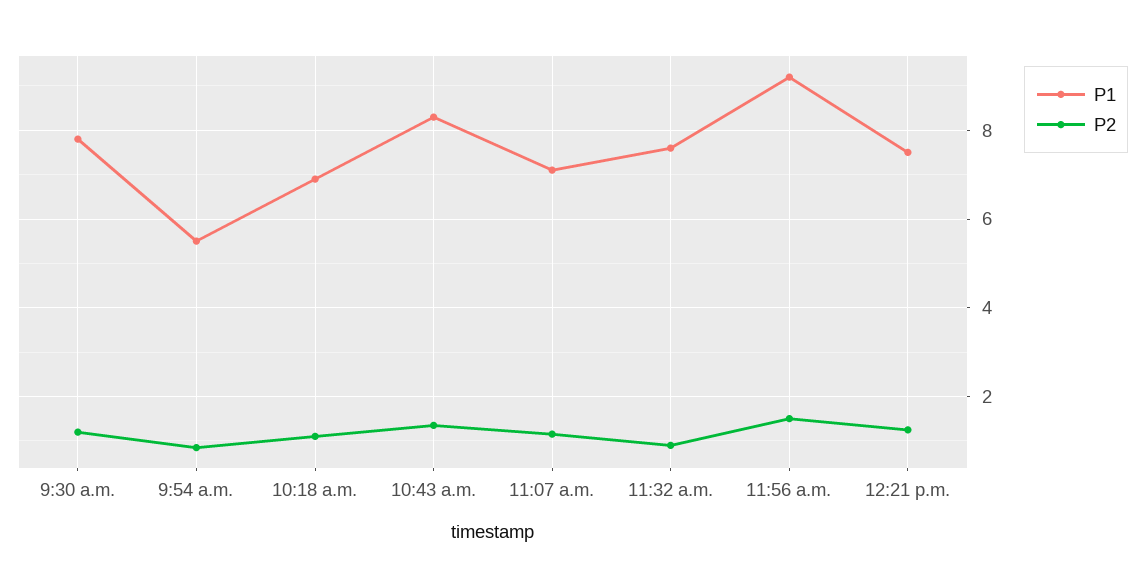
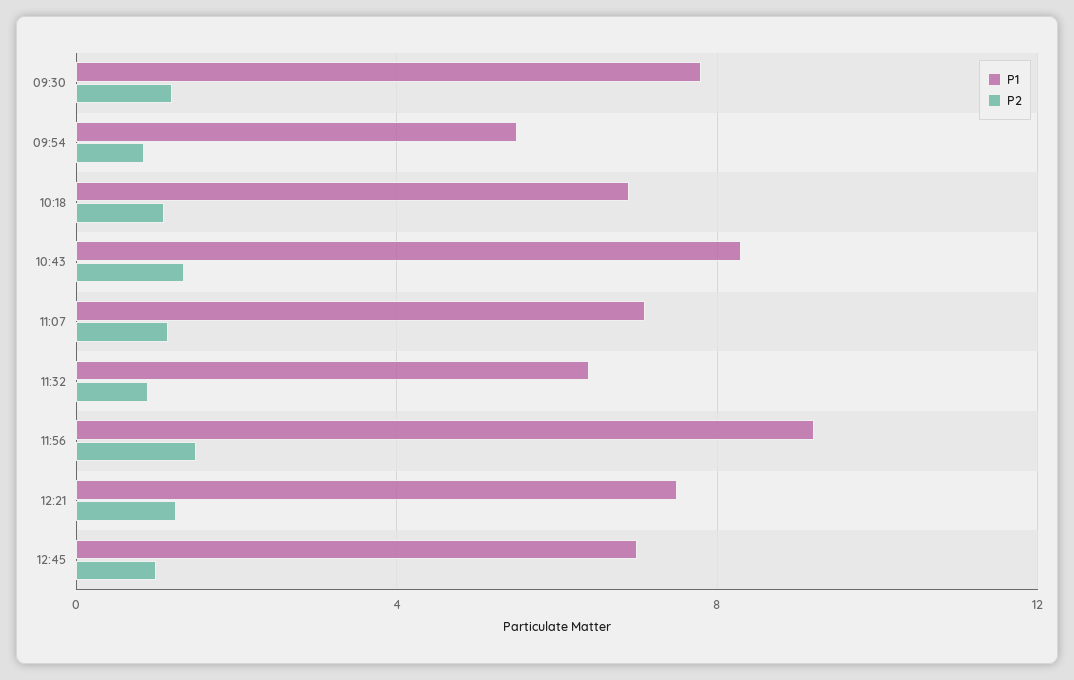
P1, 11:32 a.m.: 7.6 -> 6.5
P1, 12:45: none -> 7
P2, 12:45: none -> 1

